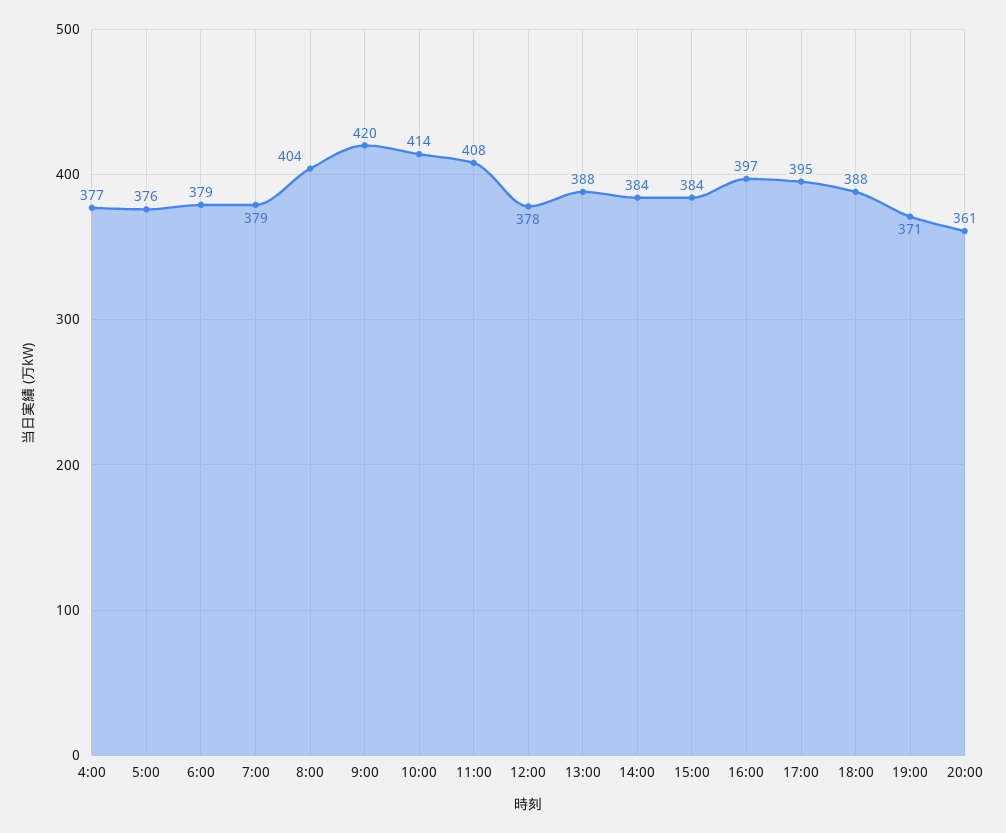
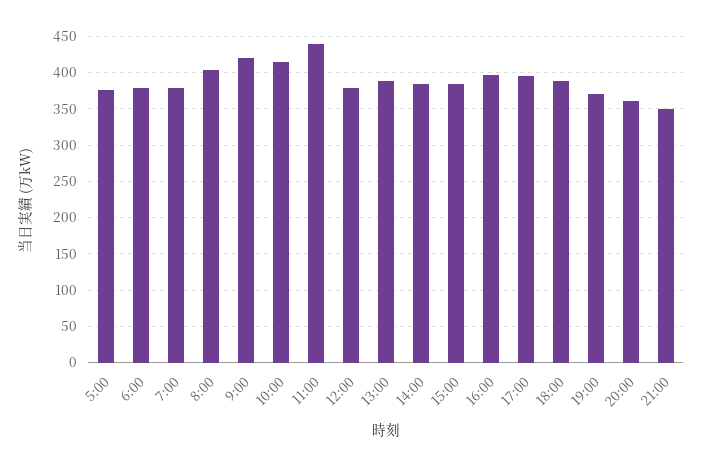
4:00: 377 -> none
11:00: 408 -> 440
21:00: none -> 350

